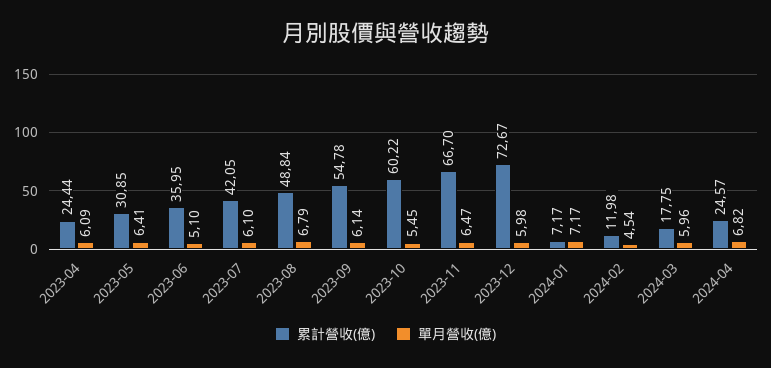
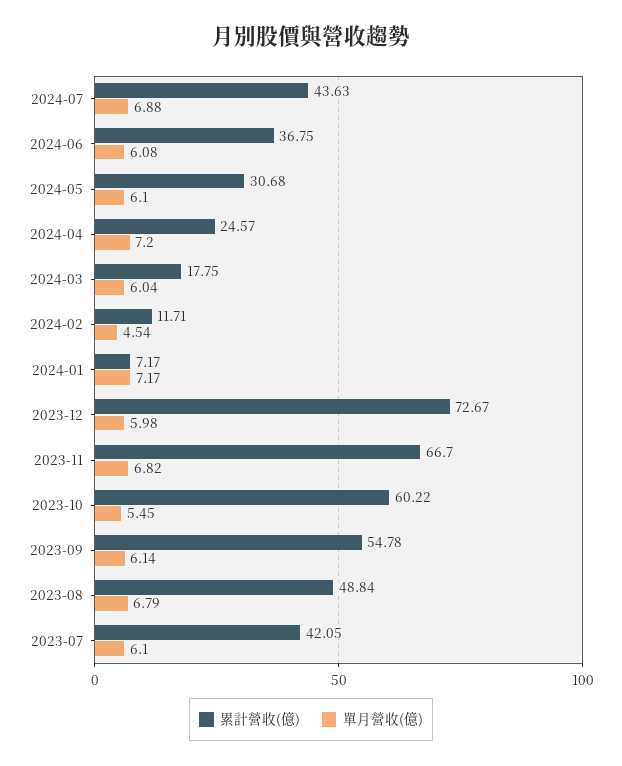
累計營收(億), 2023-04: 24.44 -> none
單月營收(億), 2023-04: 6.09 -> none
累計營收(億), 2023-05: 30.85 -> none
單月營收(億), 2023-05: 6.41 -> none
累計營收(億), 2023-06: 35.95 -> none
單月營收(億), 2023-06: 5.1 -> none
單月營收(億), 2023-11: 6.47 -> 6.82
累計營收(億), 2024-02: 11.98 -> 11.71
單月營收(億), 2024-03: 5.96 -> 6.04
單月營收(億), 2024-04: 6.82 -> 7.2
累計營收(億), 2024-07: none -> 43.63
單月營收(億), 2024-07: none -> 6.88
累計營收(億), 2024-06: none -> 36.75
單月營收(億), 2024-06: none -> 6.08
累計營收(億), 2024-05: none -> 30.68
單月營收(億), 2024-05: none -> 6.1

